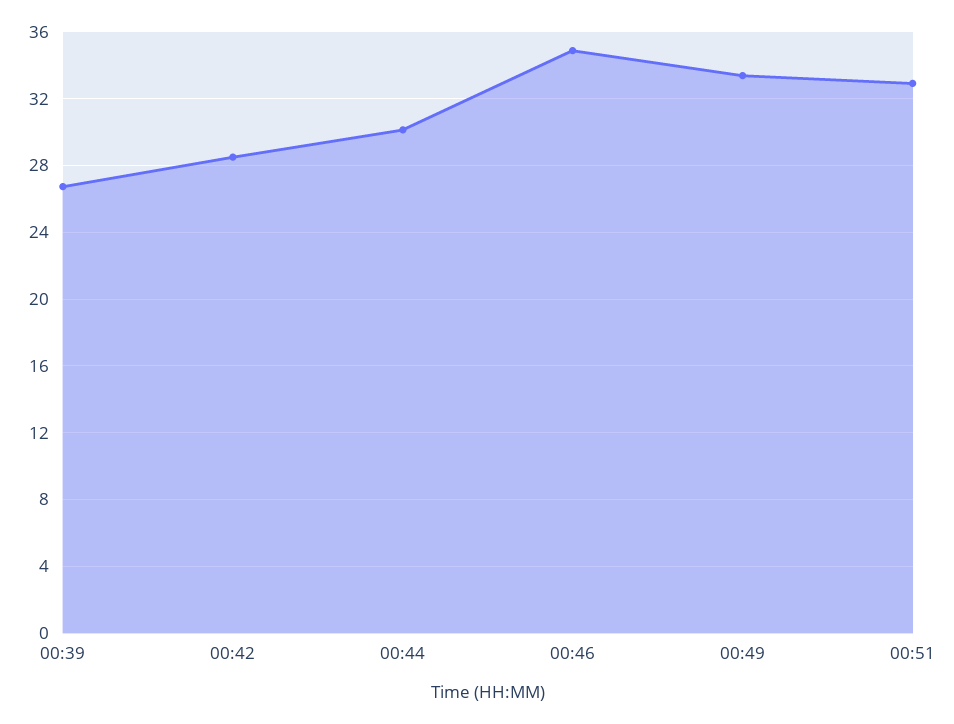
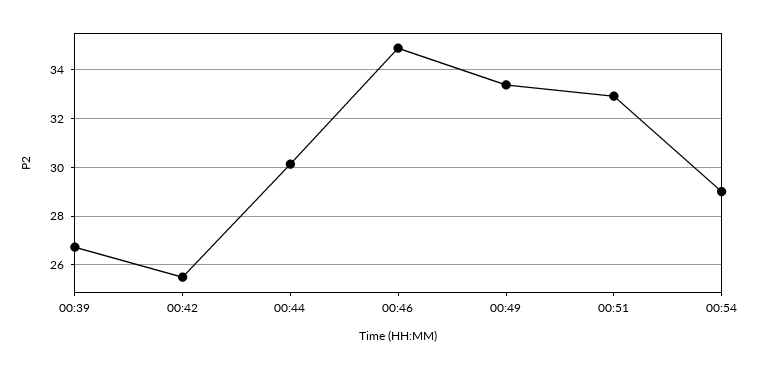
00:42: 28.5 -> 25.5
00:54: none -> 29

